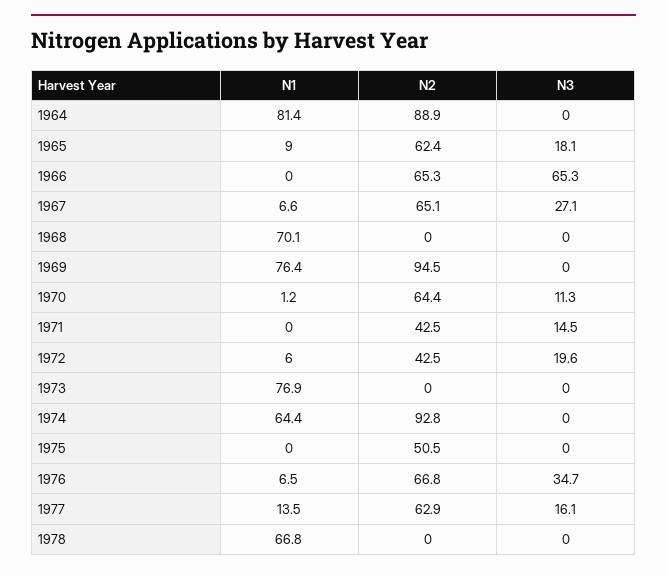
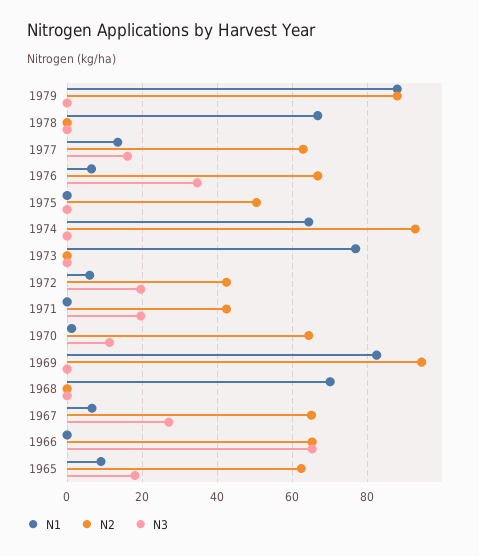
N1, 1964: 81.4 -> none
N2, 1964: 88.9 -> none
N3, 1964: 0 -> none
N1, 1969: 76.4 -> 82
N3, 1971: 14.5 -> 20
N1, 1979: none -> 88
N2, 1979: none -> 88
N3, 1979: none -> 0

